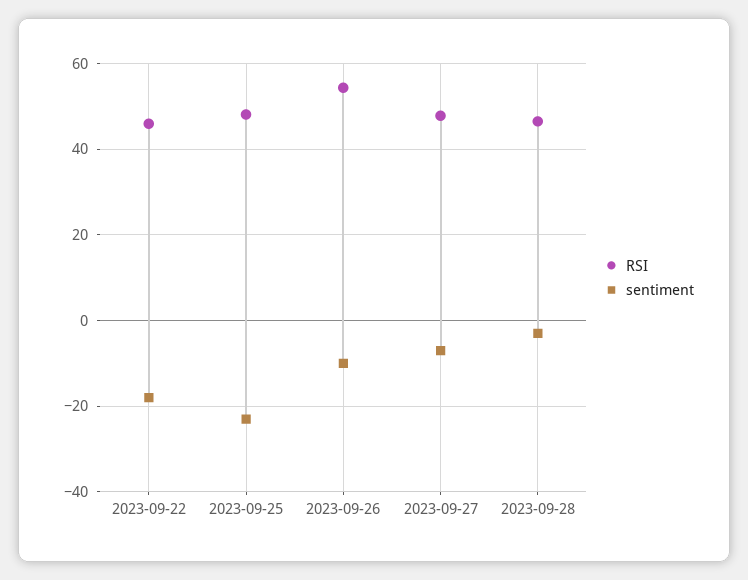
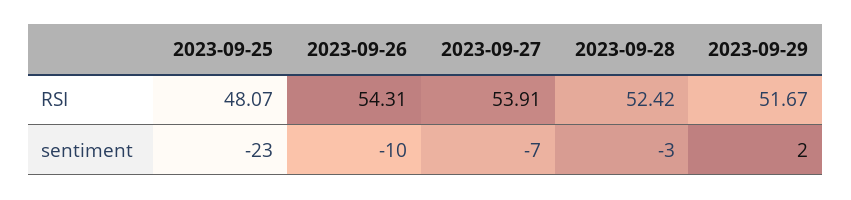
RSI, 2023-09-22: 46 -> none
sentiment, 2023-09-22: -18 -> none
RSI, 2023-09-27: 48 -> 53.91
RSI, 2023-09-28: 46 -> 52.42
RSI, 2023-09-29: none -> 51.67
sentiment, 2023-09-29: none -> 2

